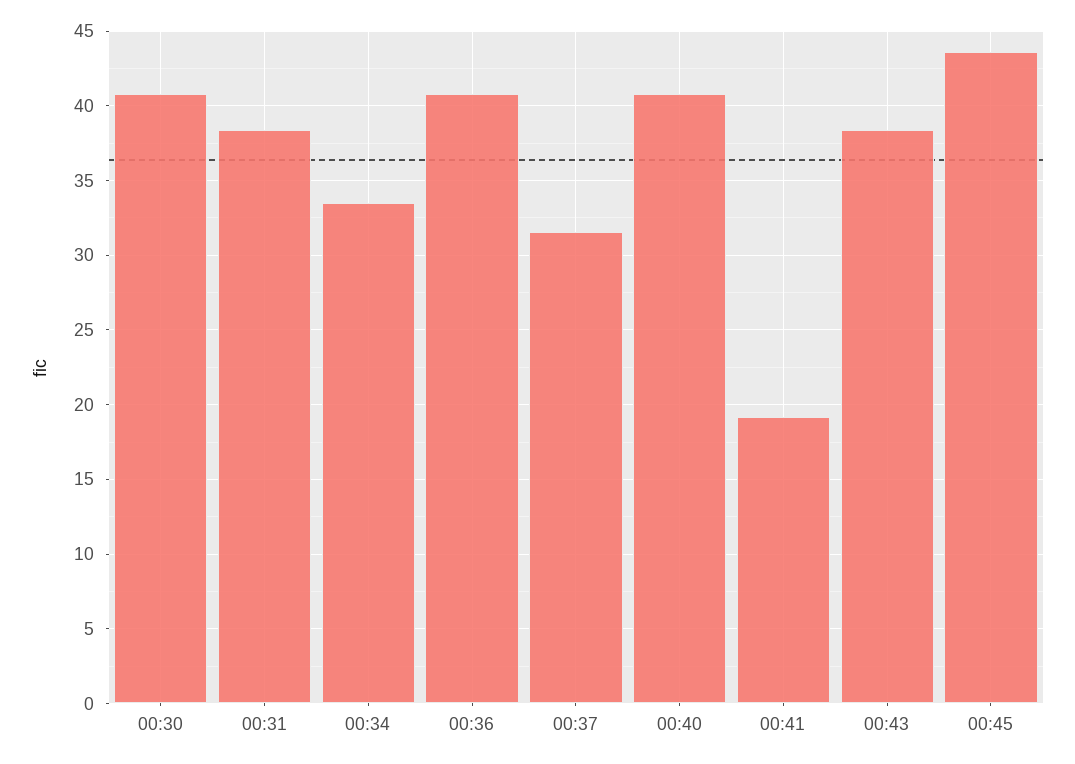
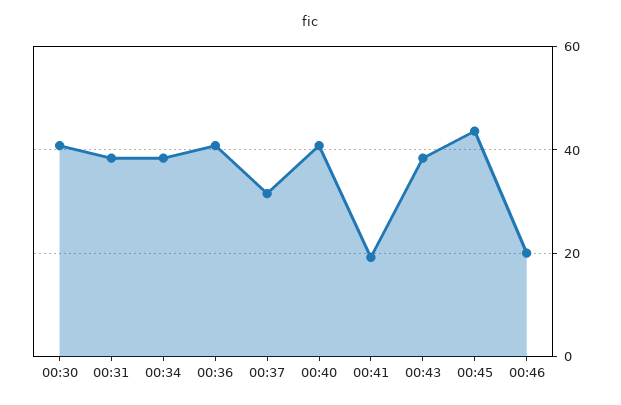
00:34: 33.5 -> 38
00:46: none -> 20

